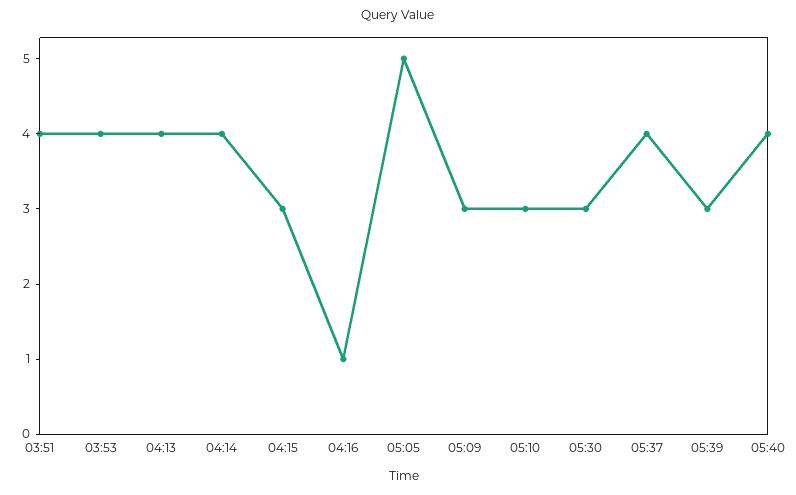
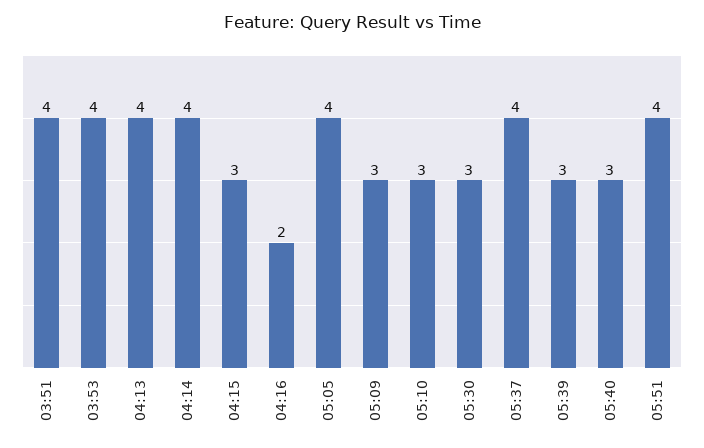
04:16: 1 -> 2
05:05: 5 -> 4
05:40: 4 -> 3
05:51: none -> 4

